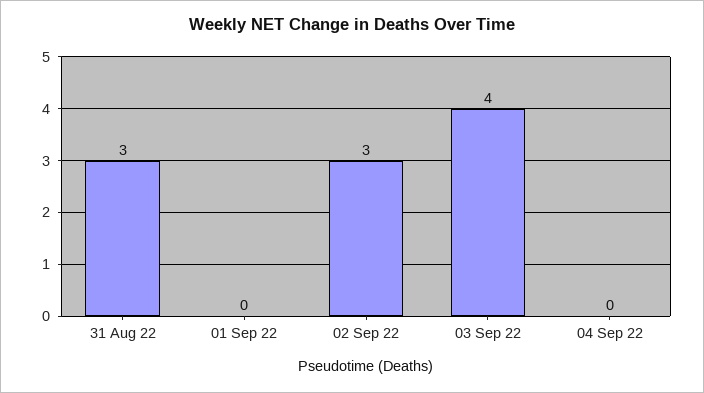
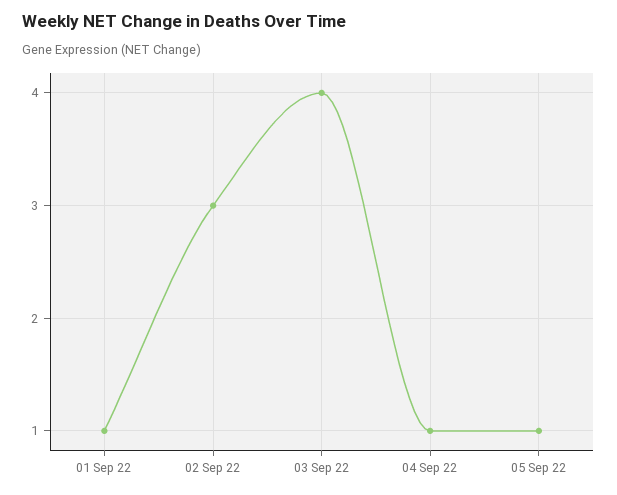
31 Aug 22: 3 -> none
01 Sep 22: 0 -> 1
04 Sep 22: 0 -> 1
05 Sep 22: none -> 1

